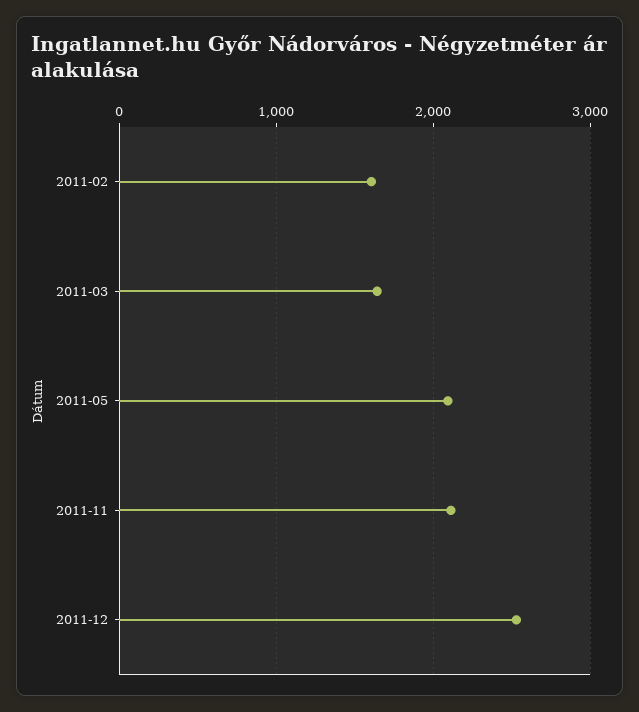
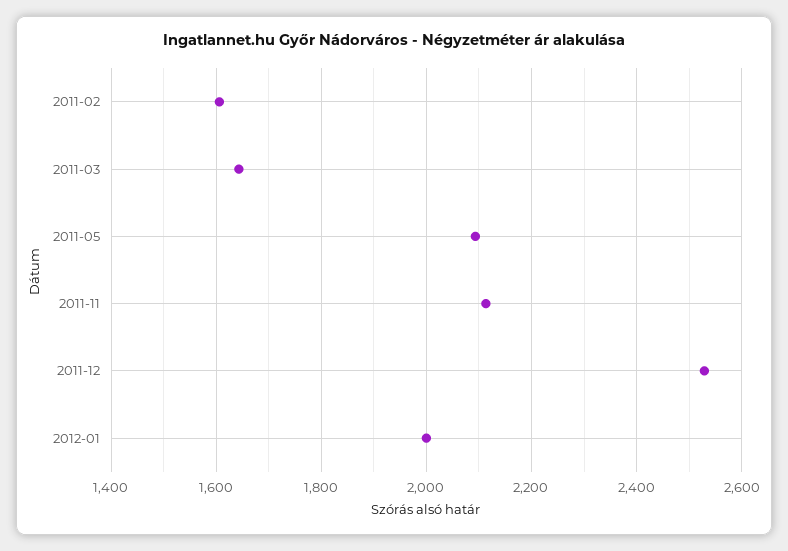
2012-01: none -> 2000

